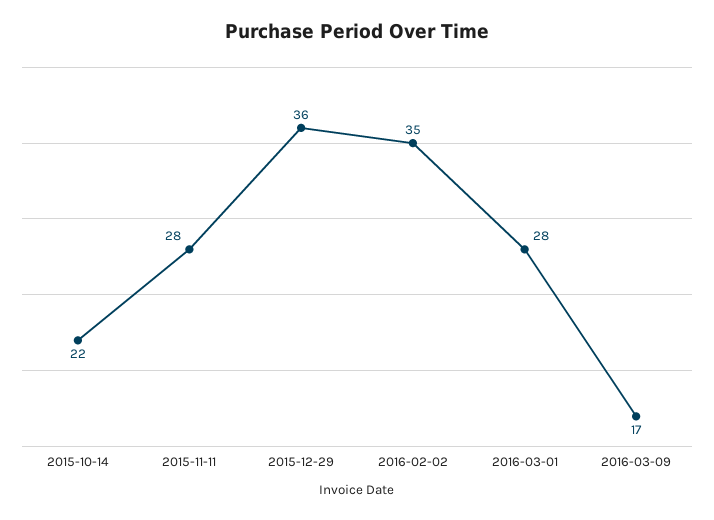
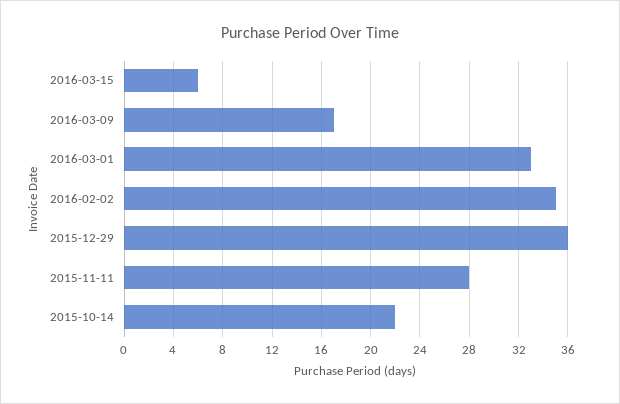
2016-03-01: 28 -> 33
2016-03-15: none -> 6

